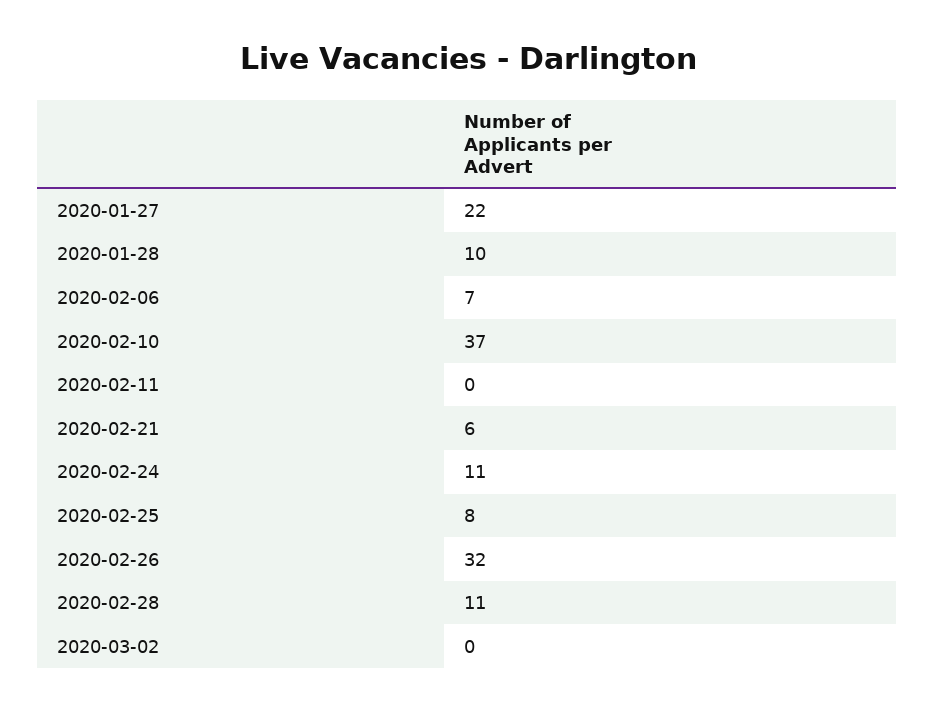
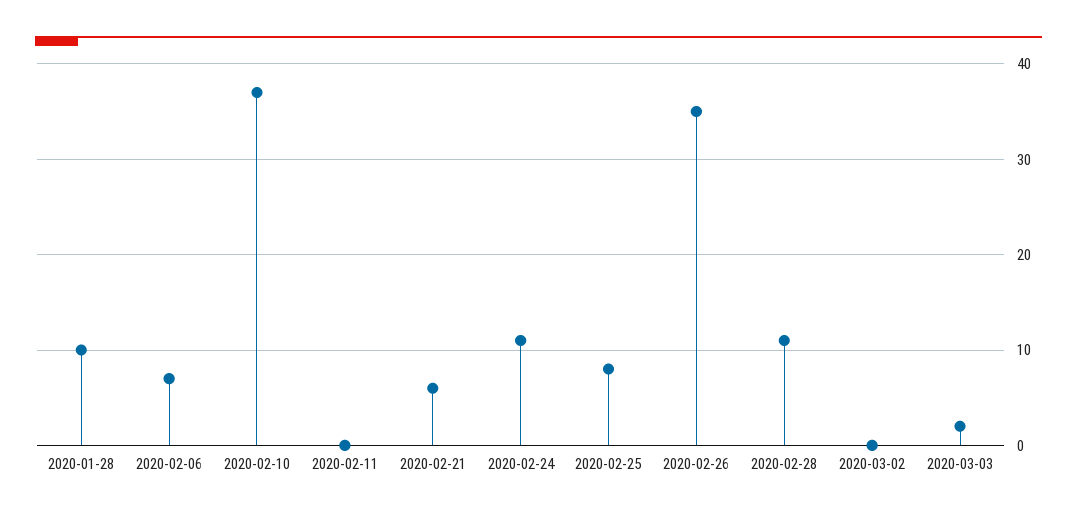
2020-01-27: 22 -> none
2020-02-26: 32 -> 35
2020-03-03: none -> 2

